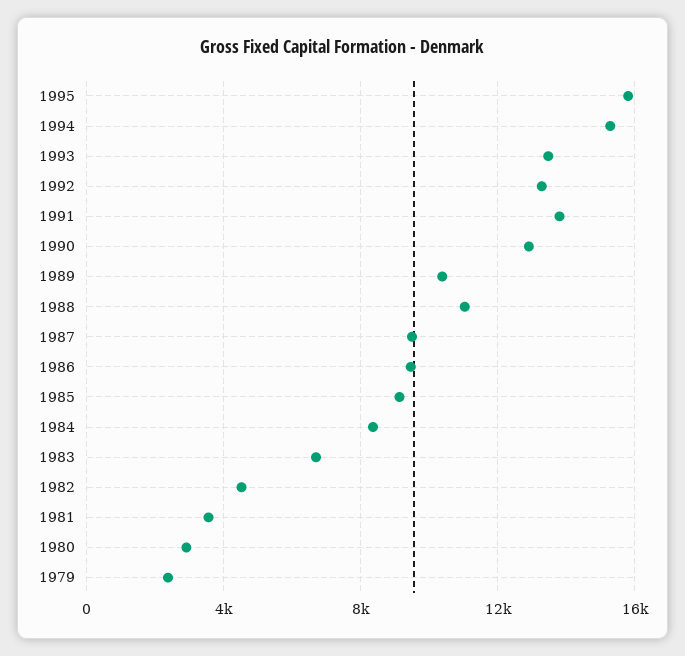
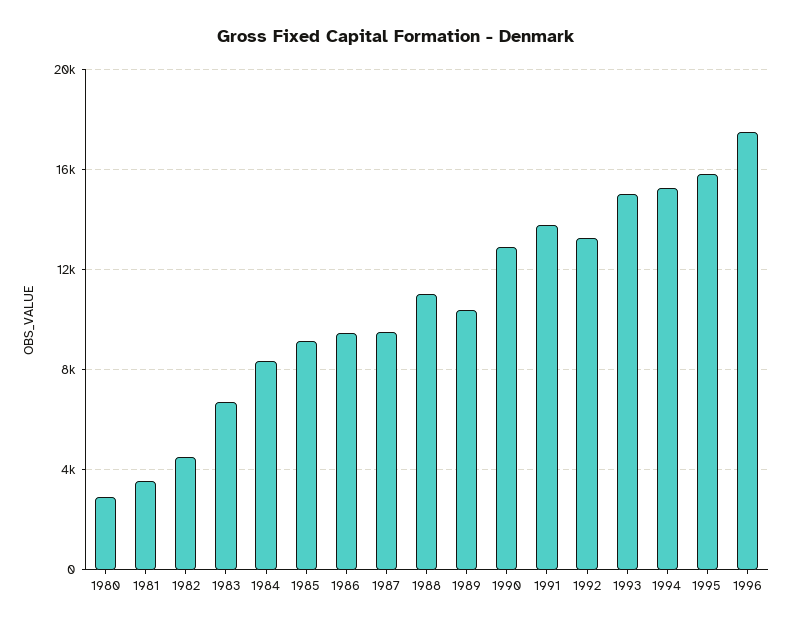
1993: 13500 -> 15000
1979: 2500 -> none
1996: none -> 17500

